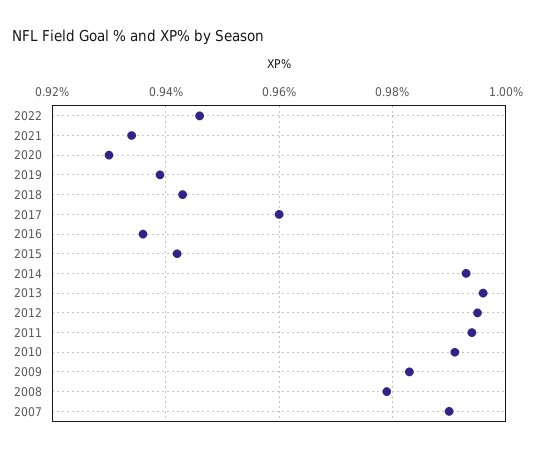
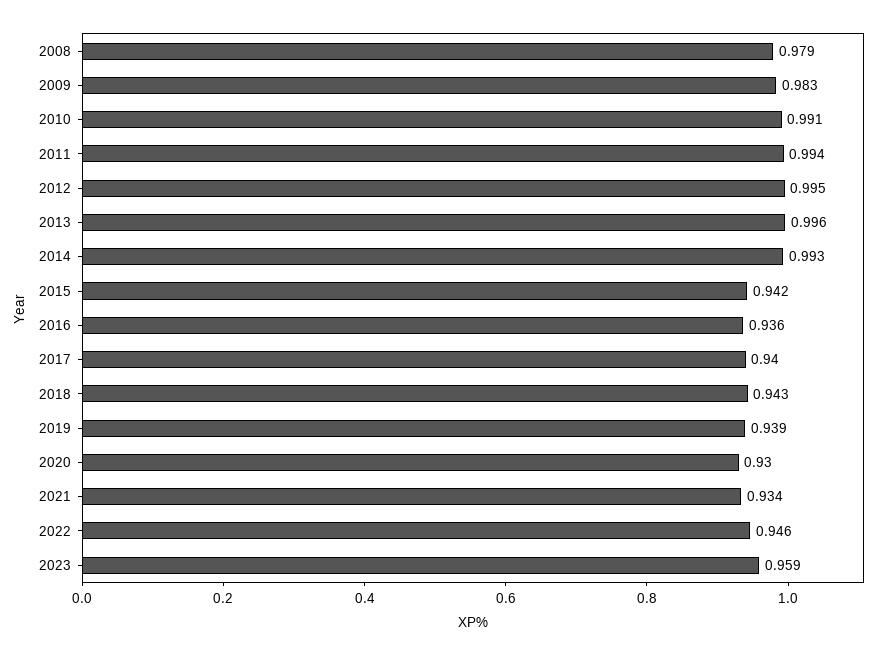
2017: 0.96 -> 0.94
2007: 0.99 -> none
2023: none -> 0.959

